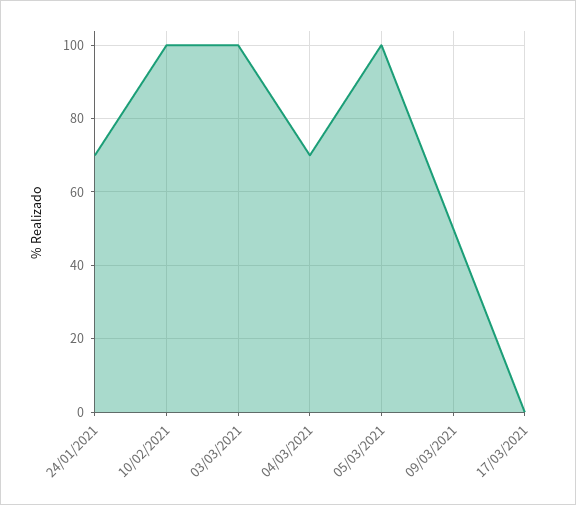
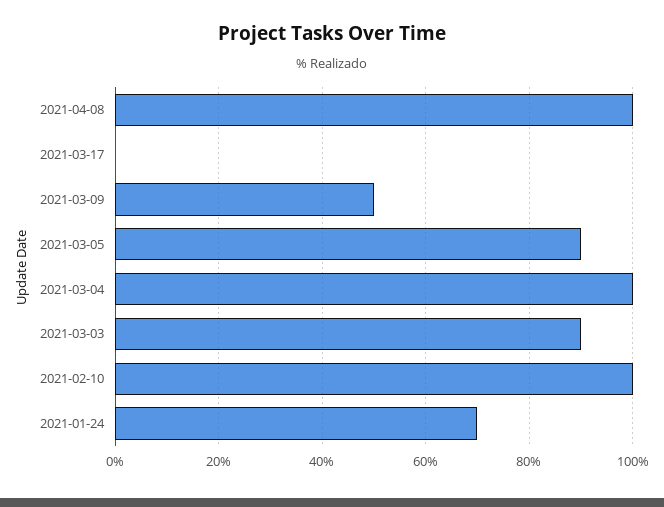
03/03/2021: 100 -> 90
04/03/2021: 70 -> 100
05/03/2021: 100 -> 90
2021-04-08: none -> 100

